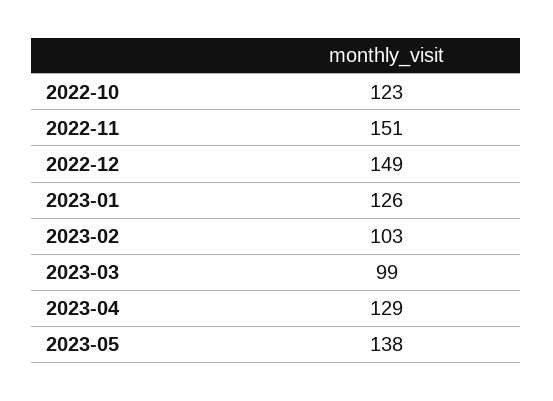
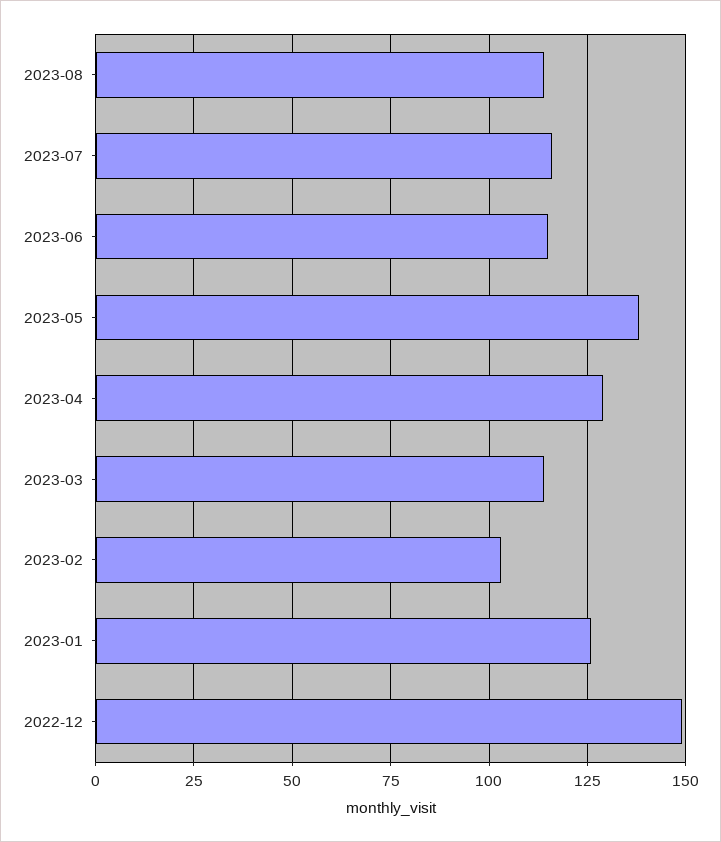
2022-10: 123 -> none
2022-11: 151 -> none
2023-03: 99 -> 115
2023-08: none -> 115
2023-07: none -> 115
2023-06: none -> 115

